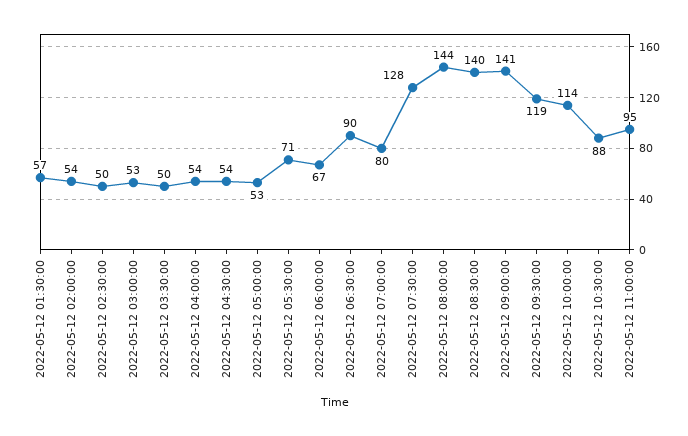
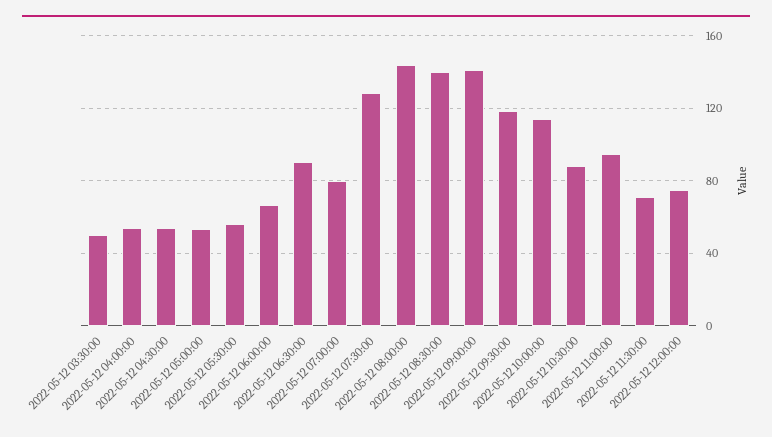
2022-05-12 01:30:00: 57 -> none
2022-05-12 02:00:00: 54 -> none
2022-05-12 02:30:00: 50 -> none
2022-05-12 03:00:00: 53 -> none
2022-05-12 05:30:00: 71 -> 55
2022-05-12 11:30:00: none -> 70
2022-05-12 12:00:00: none -> 75

